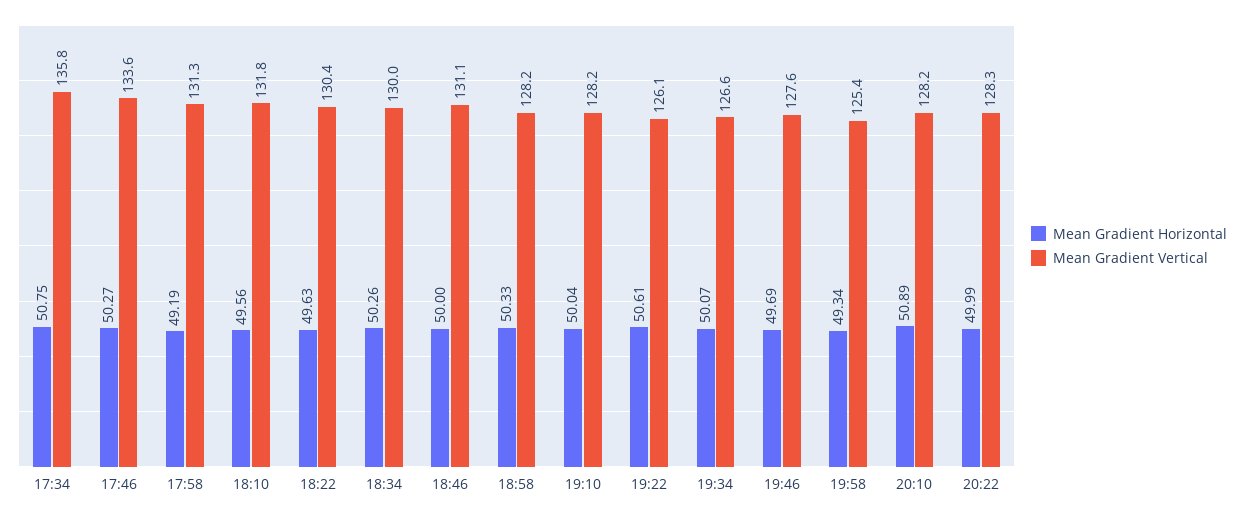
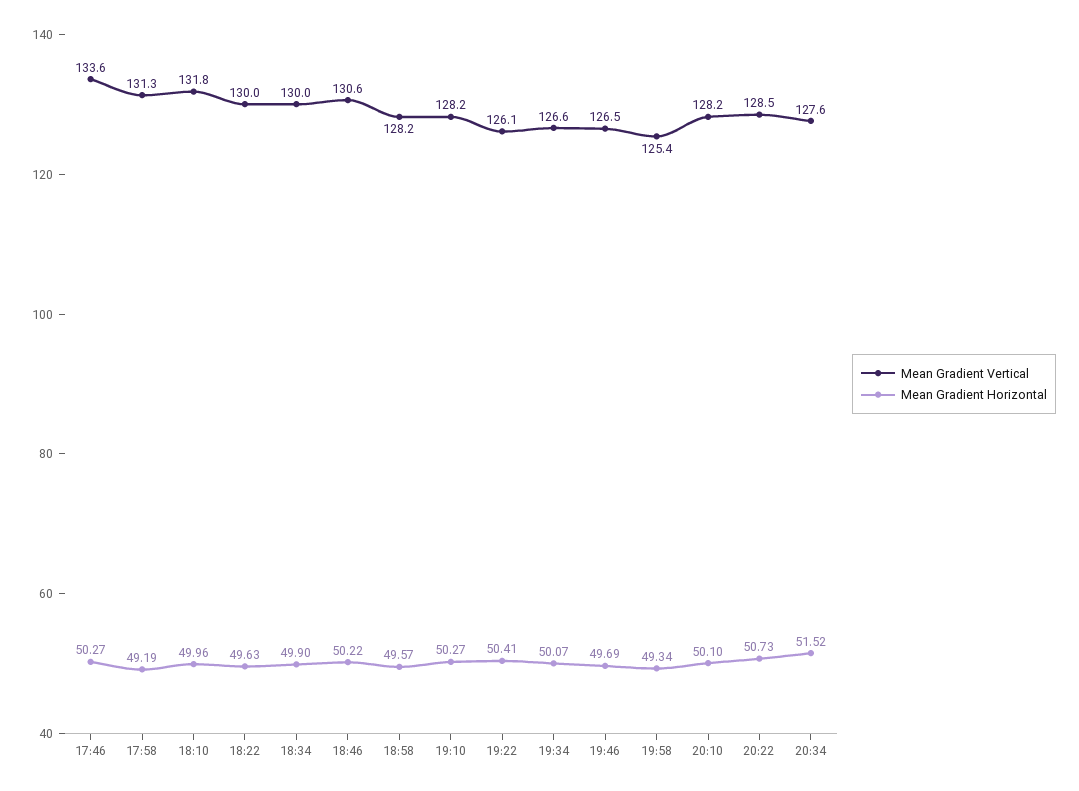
Mean Gradient Horizontal, 17:34: 50.75 -> none
Mean Gradient Vertical, 17:34: 135.8 -> none
Mean Gradient Horizontal, 18:10: 49.56 -> 49.96
Mean Gradient Vertical, 18:22: 130.4 -> 130
Mean Gradient Horizontal, 18:34: 50.26 -> 49.9
Mean Gradient Horizontal, 18:46: 50 -> 50.22
Mean Gradient Vertical, 18:46: 131.1 -> 130.6
Mean Gradient Horizontal, 18:58: 50.33 -> 49.57
Mean Gradient Horizontal, 19:10: 50.04 -> 50.27
Mean Gradient Horizontal, 19:22: 50.61 -> 50.41
Mean Gradient Vertical, 19:46: 127.6 -> 126.5
Mean Gradient Horizontal, 20:10: 50.89 -> 50.1
Mean Gradient Horizontal, 20:22: 49.99 -> 50.73
Mean Gradient Vertical, 20:22: 128.3 -> 128.5
Mean Gradient Vertical, 20:34: none -> 127.6
Mean Gradient Horizontal, 20:34: none -> 51.52

